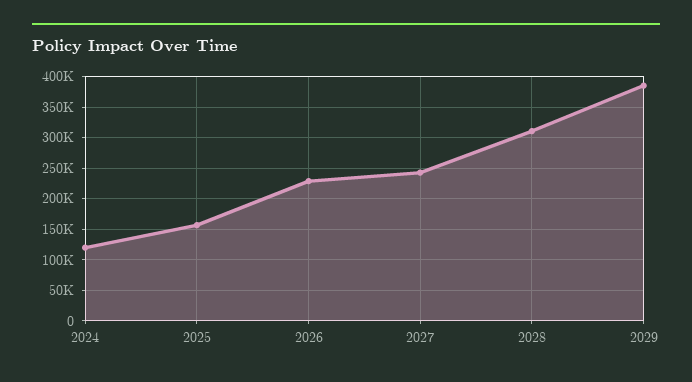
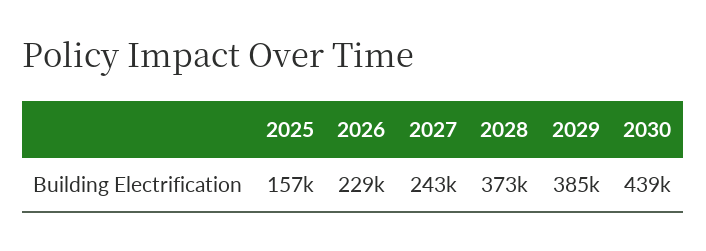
2024: 120000 -> none
2028: 310000 -> 373000
2030: none -> 439000

